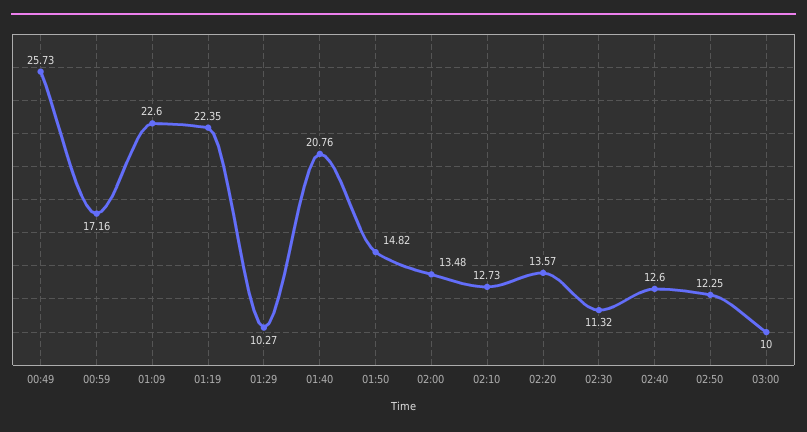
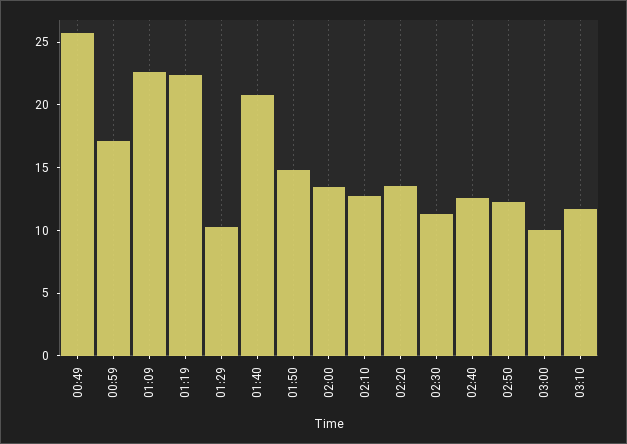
03:10: none -> 12

